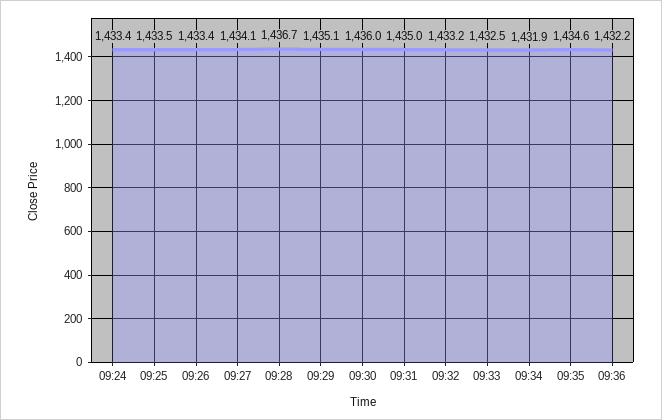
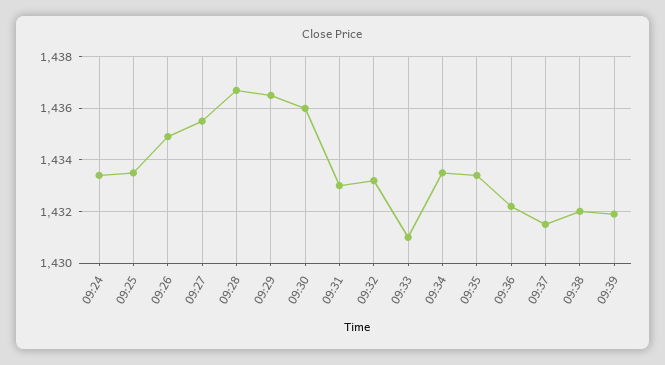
09:26: 1433.4 -> 1435
09:27: 1434.1 -> 1435.5
09:29: 1435.1 -> 1436.5
09:31: 1435 -> 1433
09:33: 1432.5 -> 1431
09:34: 1431.9 -> 1433.5
09:35: 1434.6 -> 1433.5
09:37: none -> 1431.5
09:38: none -> 1432
09:39: none -> 1432

